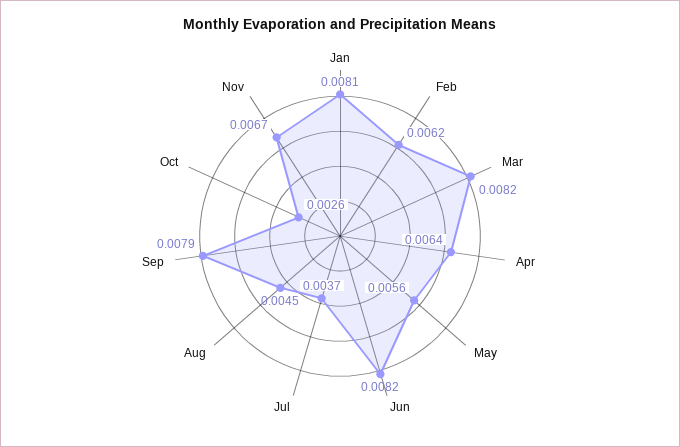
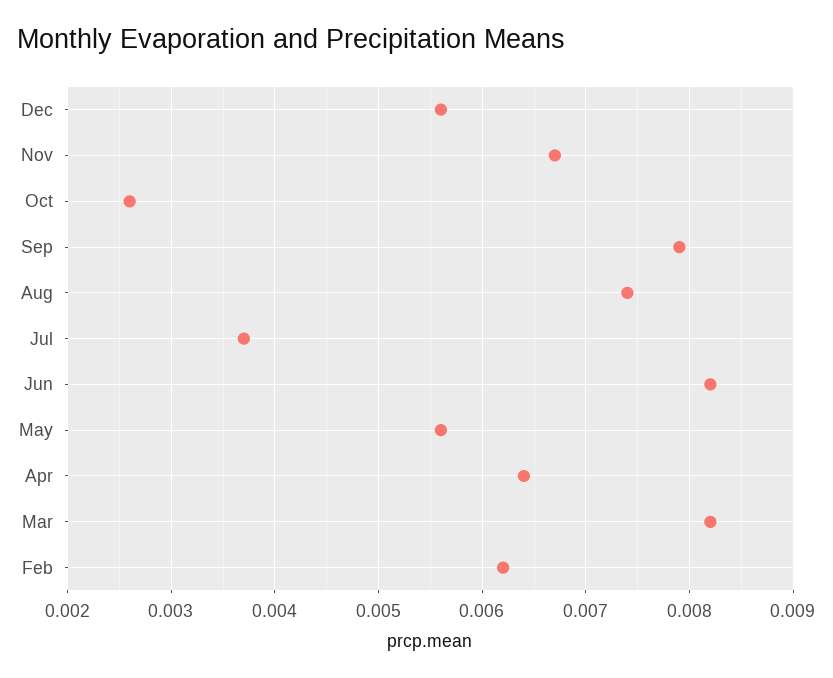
Jan: 0.0081 -> none
Aug: 0.0045 -> 0.0074
Dec: none -> 0.0056

